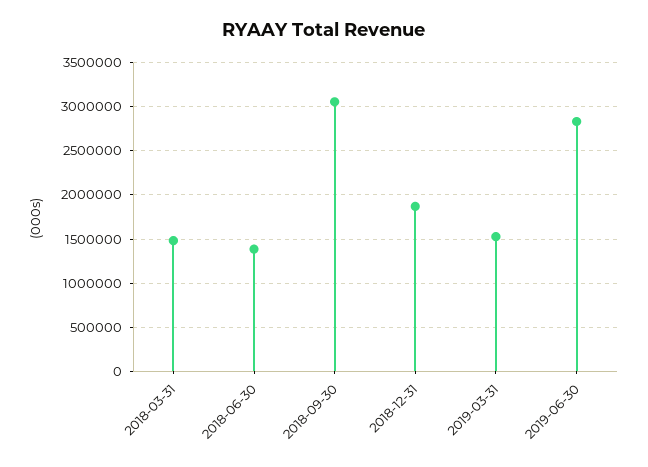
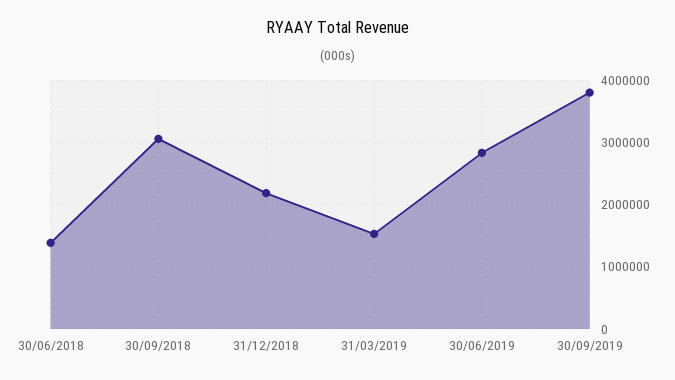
2018-03-31: 1500000 -> none
2018-12-31: 1900000 -> 2200000
30/09/2019: none -> 3800000

